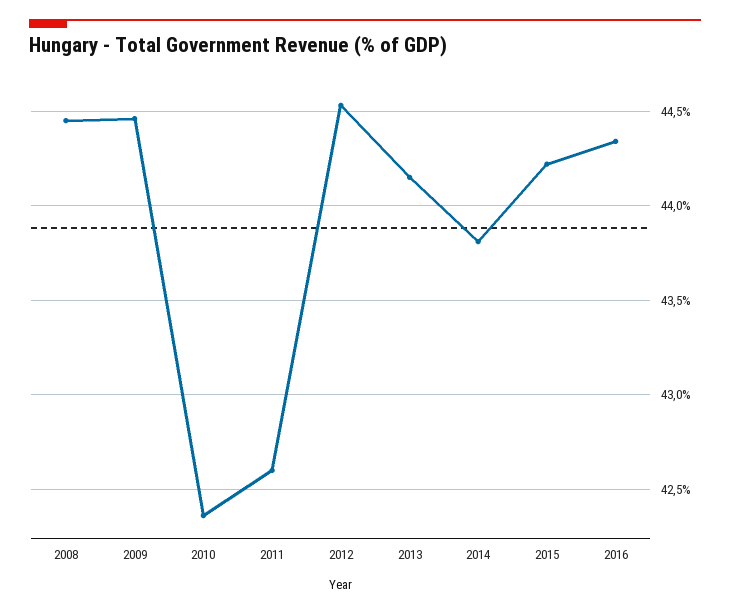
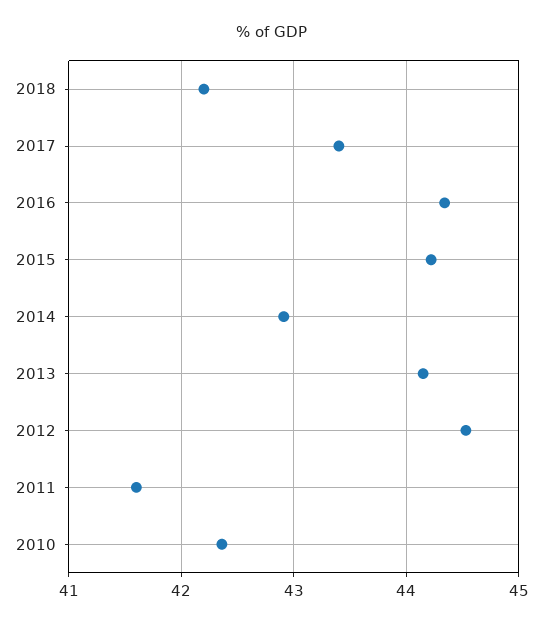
2008: 44.45 -> none
2009: 44.45 -> none
2011: 42.6 -> 41.6
2014: 43.8 -> 42.9
2018: none -> 42.2
2017: none -> 43.4

